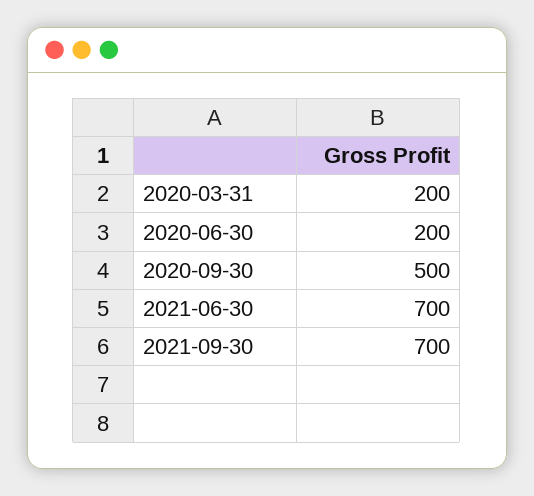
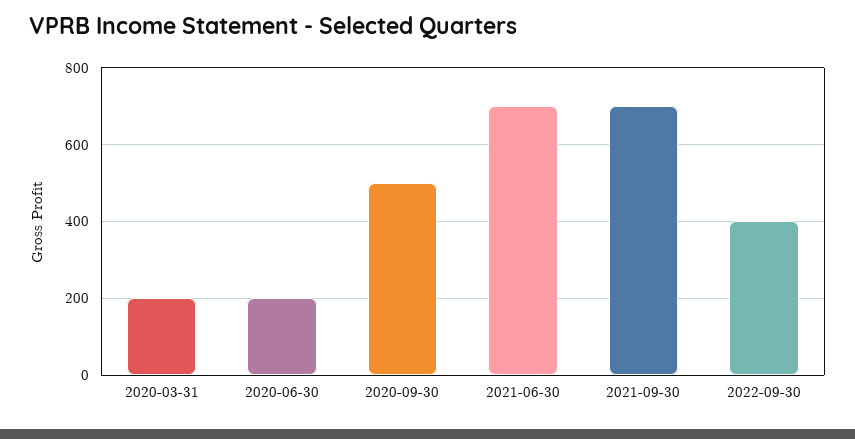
2022-09-30: none -> 400

